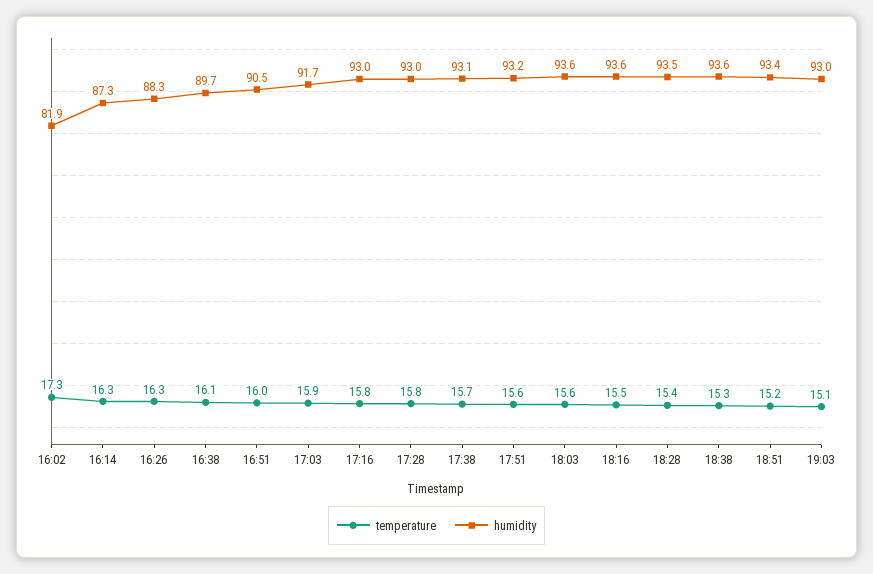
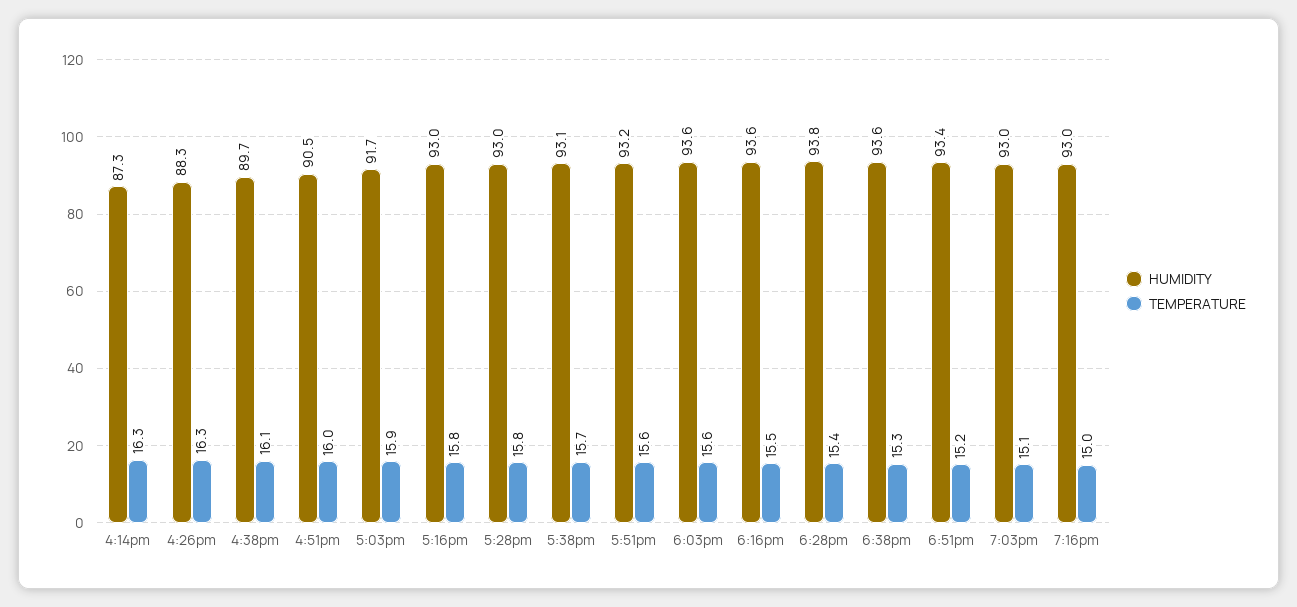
temperature, 16:02: 17.3 -> none
humidity, 16:02: 81.9 -> none
humidity, 18:28: 93.5 -> 93.8
humidity, 7:16pm: none -> 93
temperature, 7:16pm: none -> 15

